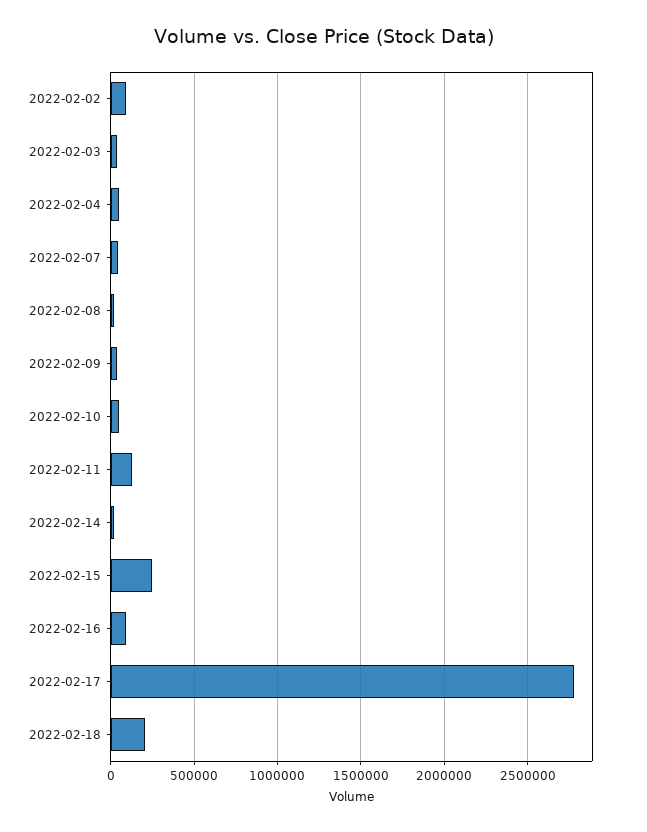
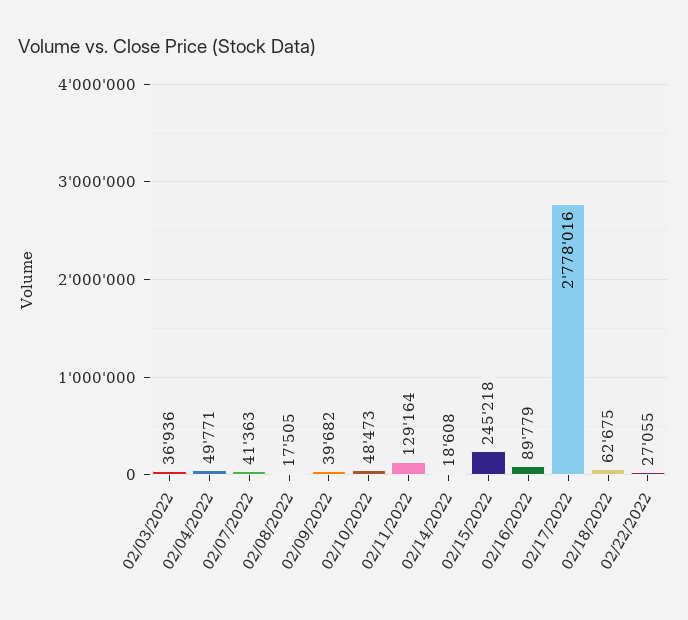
2022-02-02: 100000 -> none
2022-02-18: 200000 -> 62675
02/22/2022: none -> 27055

